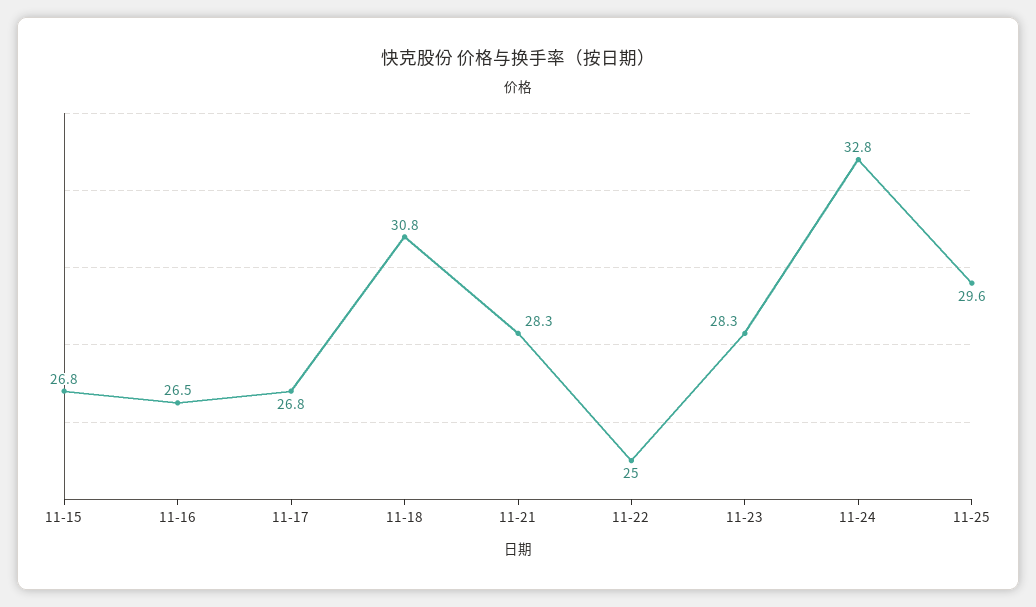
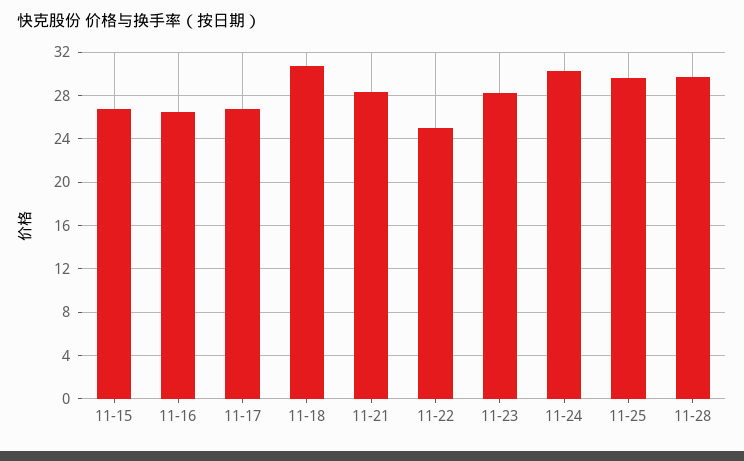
11-24: 32.8 -> 30
11-28: none -> 30

